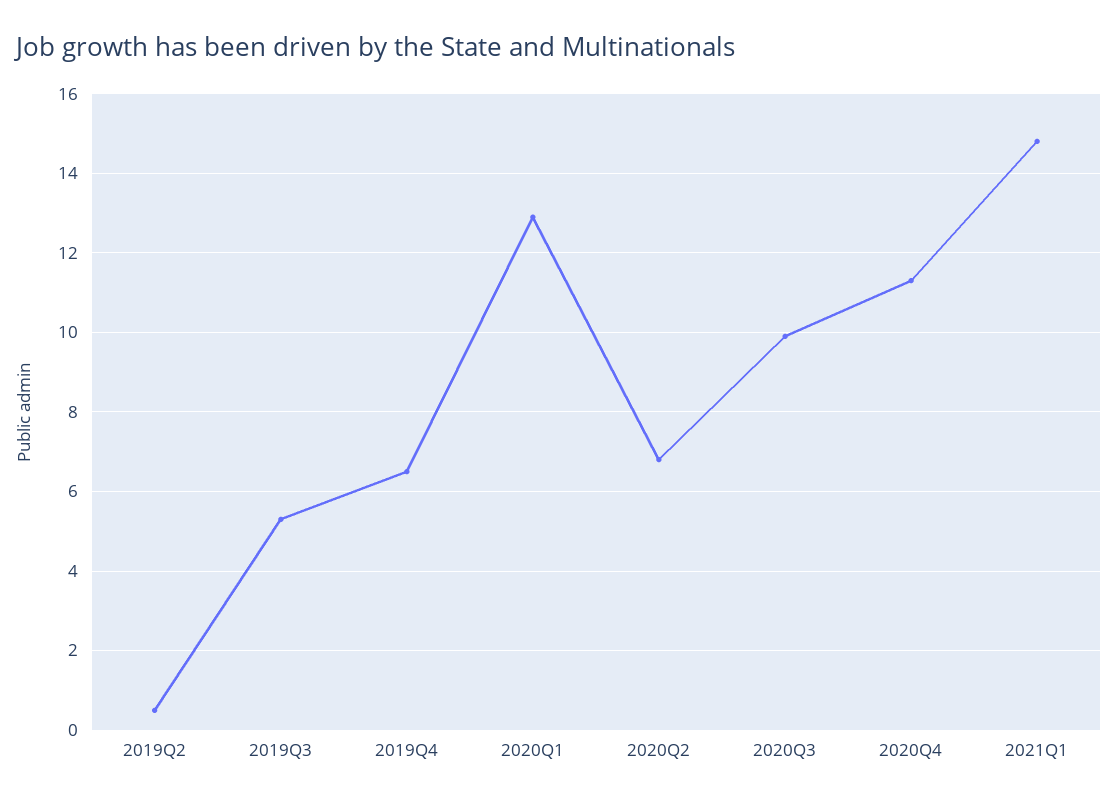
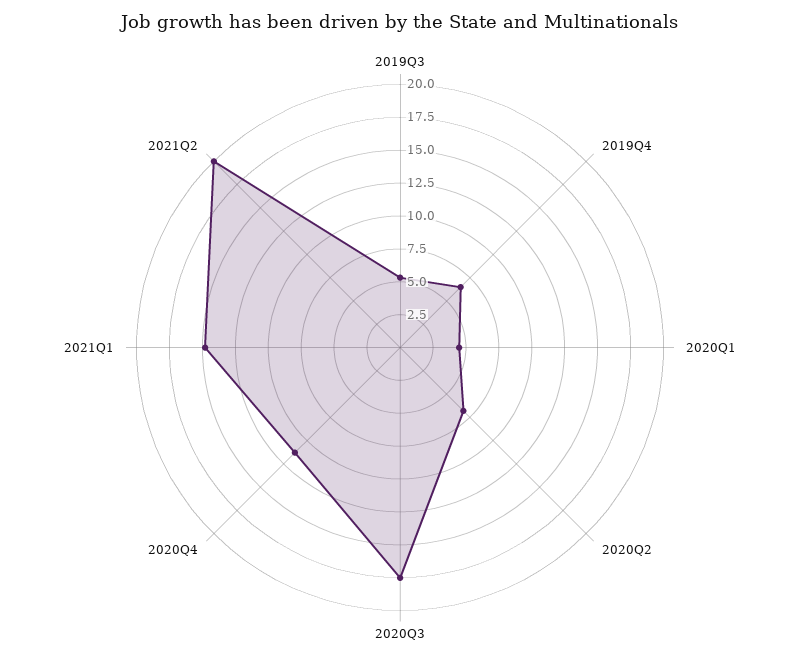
2019Q2: 0.5 -> none
2020Q1: 13 -> 5
2020Q3: 10 -> 17.5
2021Q2: none -> 20

